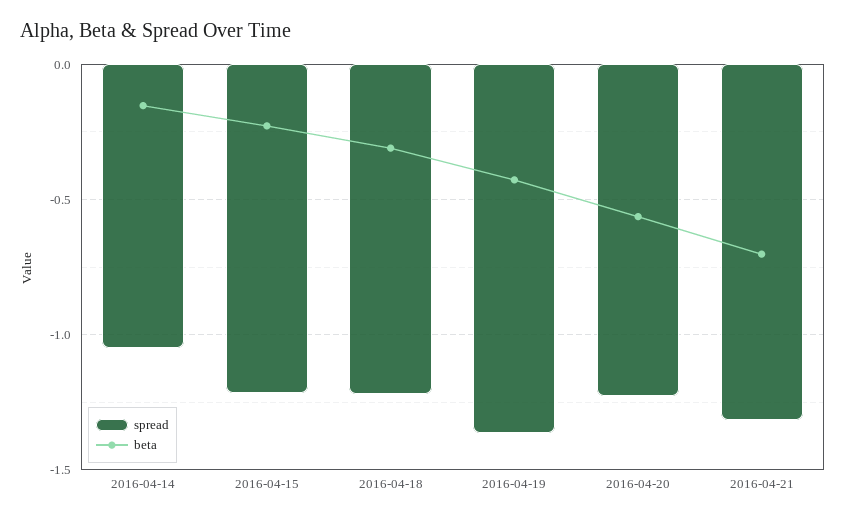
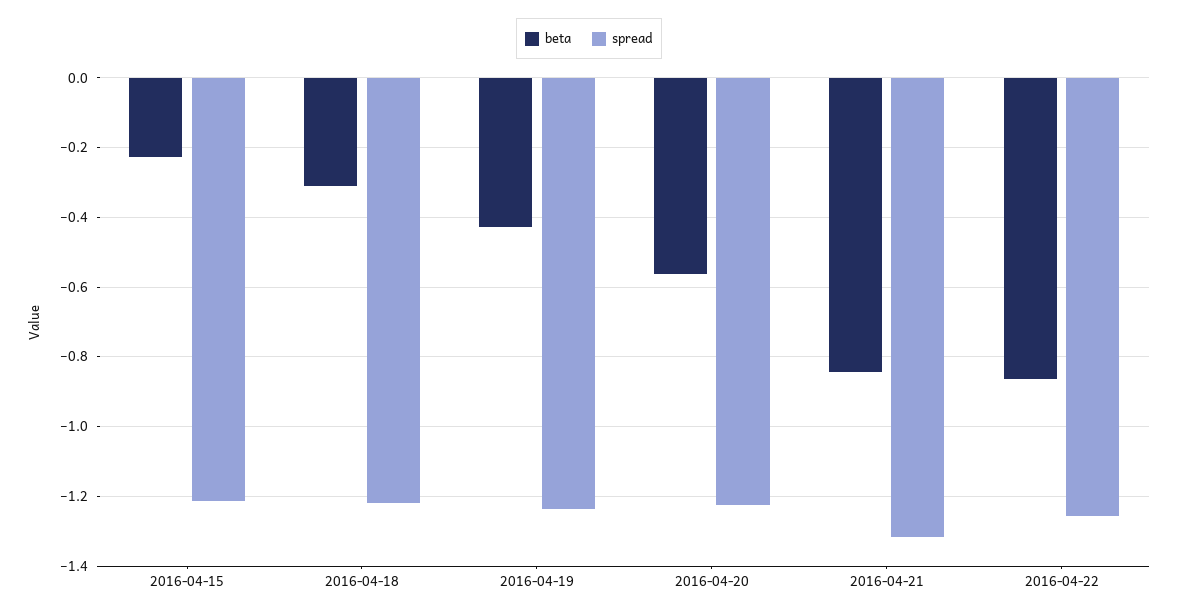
spread, 2016-04-14: -1.05 -> none
beta, 2016-04-14: -0.15 -> none
spread, 2016-04-19: -1.35 -> -1.24
beta, 2016-04-21: -0.7 -> -0.84
beta, 2016-04-22: none -> -0.86
spread, 2016-04-22: none -> -1.26

